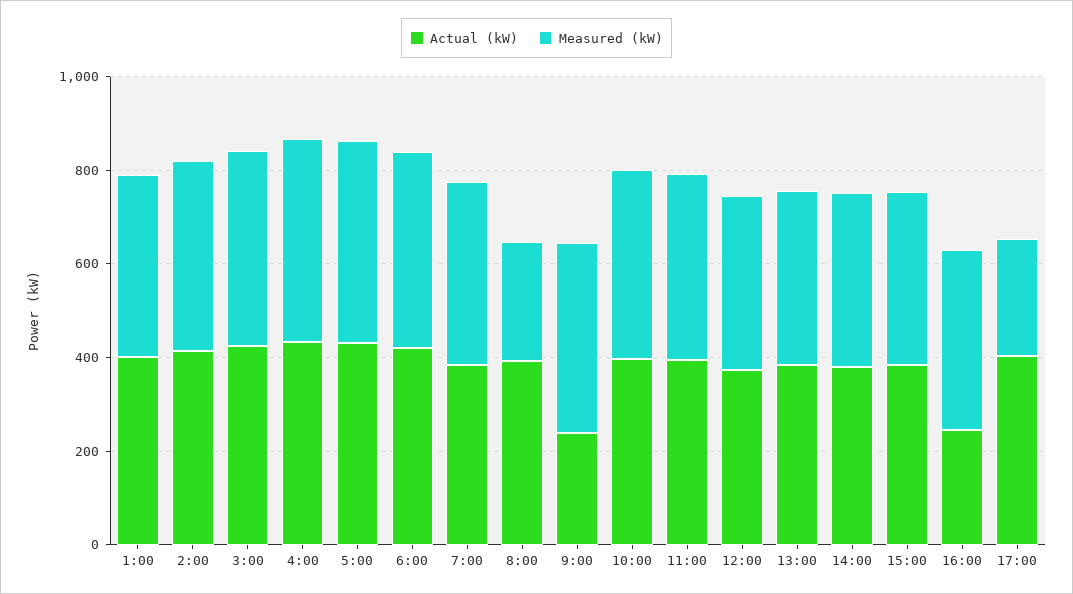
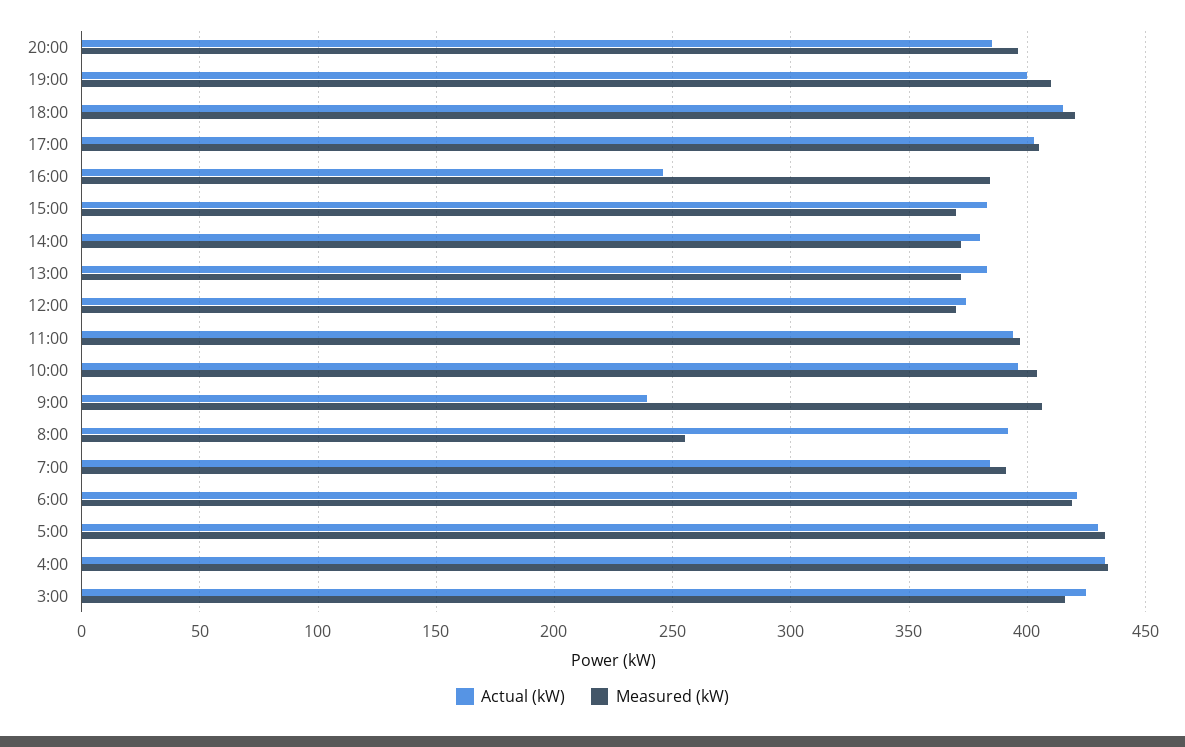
Actual (kW), 1:00: 400 -> none
Measured (kW), 1:00: 400 -> none
Actual (kW), 2:00: 400 -> none
Measured (kW), 2:00: 400 -> none
Measured (kW), 17:00: 250 -> 405
Actual (kW), 20:00: none -> 385
Measured (kW), 20:00: none -> 395
Actual (kW), 19:00: none -> 400
Measured (kW), 19:00: none -> 410
Actual (kW), 18:00: none -> 415
Measured (kW), 18:00: none -> 420

